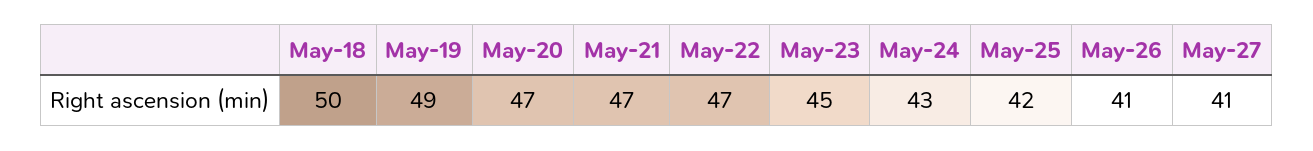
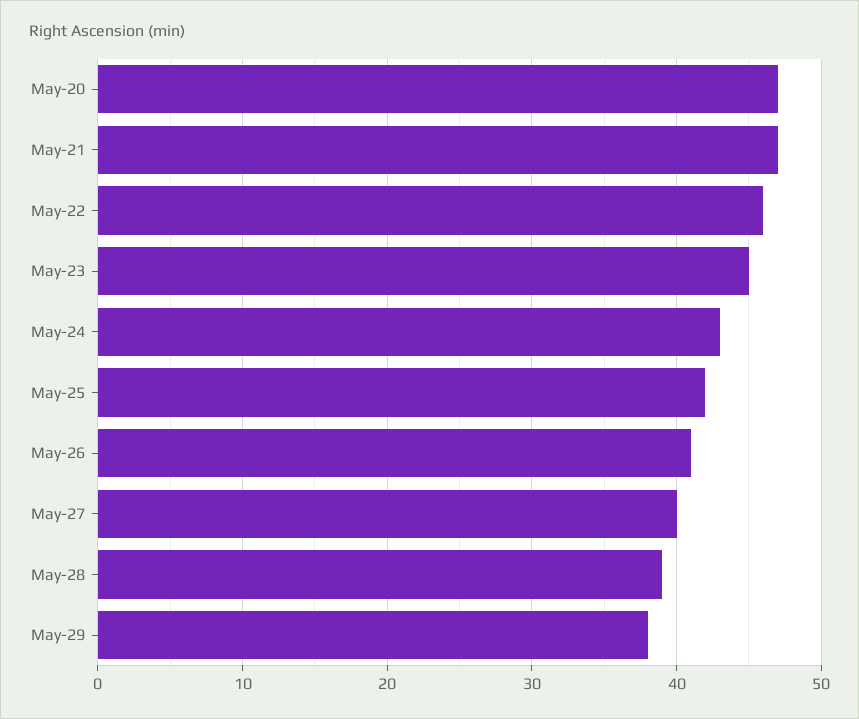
May-18: 50 -> none
May-19: 49 -> none
May-22: 47 -> 46
May-27: 41 -> 40
May-28: none -> 39
May-29: none -> 38

